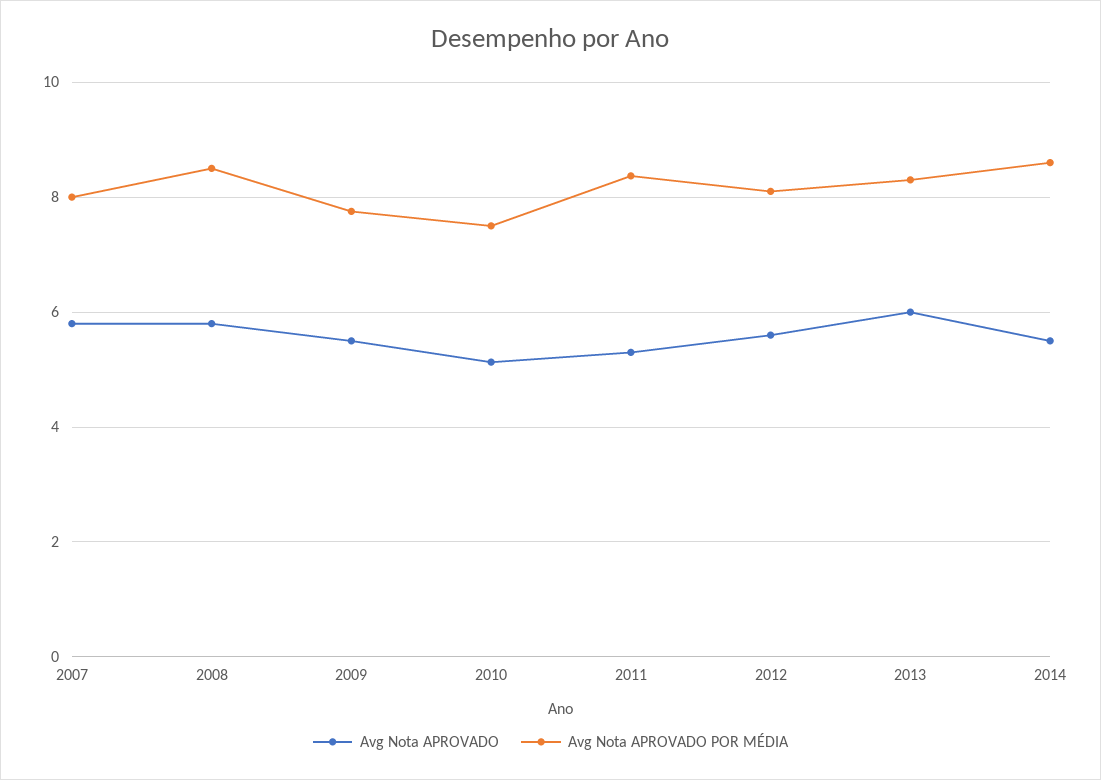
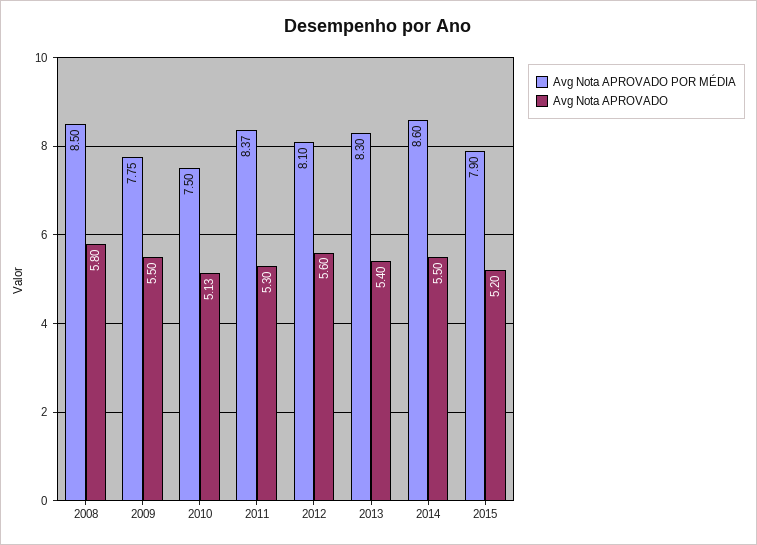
Avg Nota APROVADO, 2007: 5.8 -> none
Avg Nota APROVADO POR MÉDIA, 2007: 8 -> none
Avg Nota APROVADO, 2013: 6 -> 5.4
Avg Nota APROVADO POR MÉDIA, 2015: none -> 7.9
Avg Nota APROVADO, 2015: none -> 5.2

